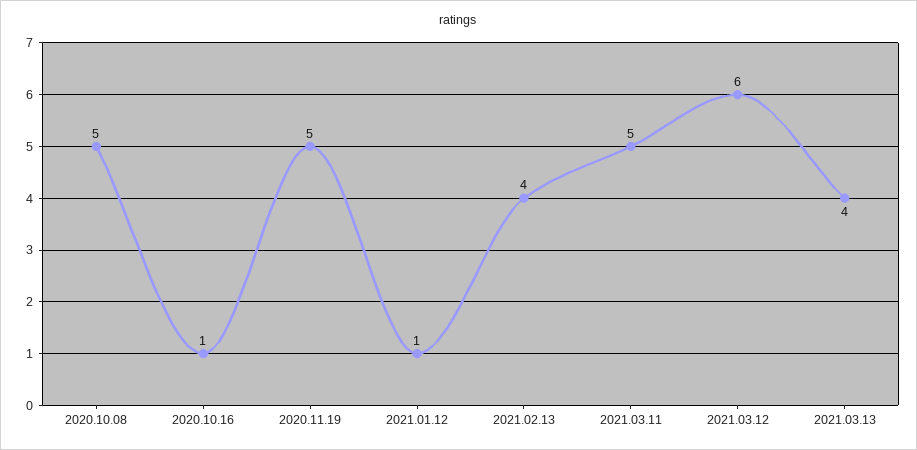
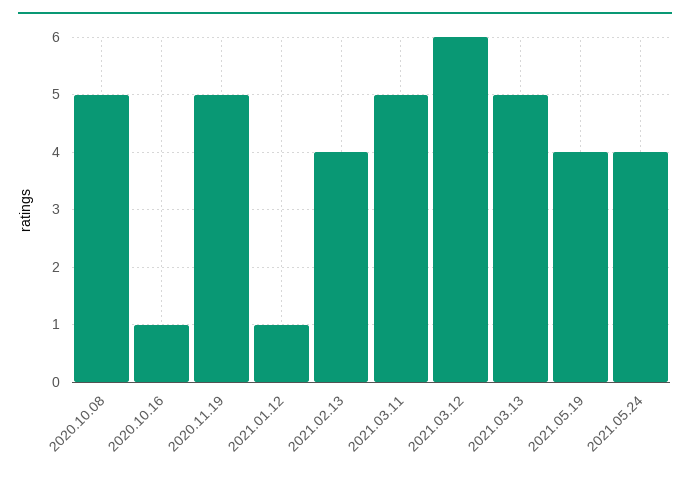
2021.03.13: 4 -> 5
2021.05.19: none -> 4
2021.05.24: none -> 4

